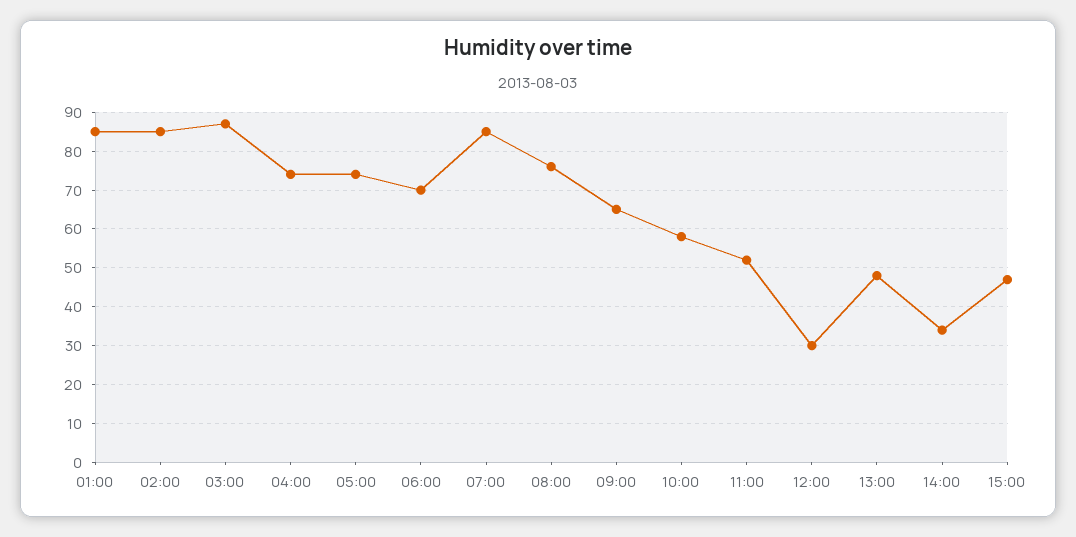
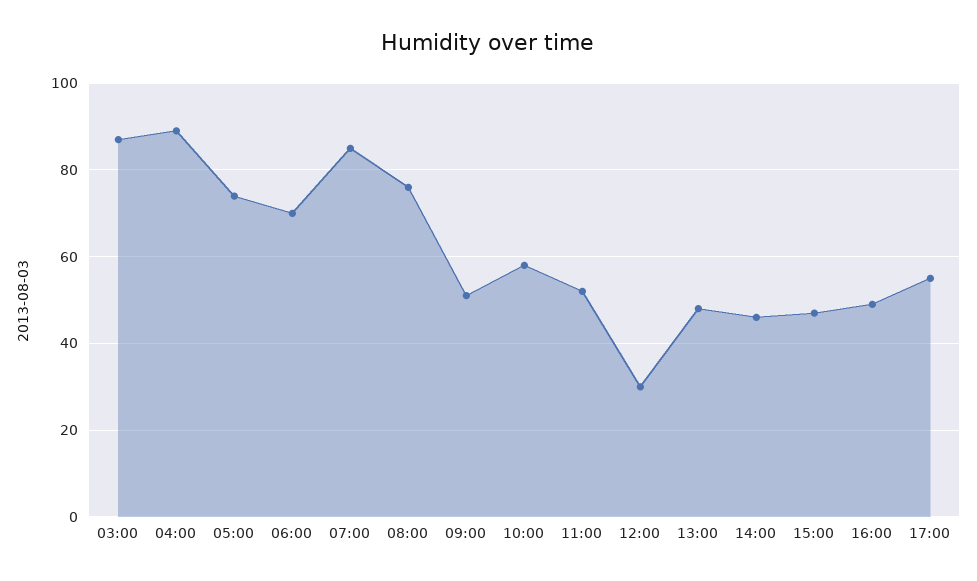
01:00: 85 -> none
02:00: 85 -> none
04:00: 75 -> 90
09:00: 65 -> 50
14:00: 35 -> 45
16:00: none -> 50
17:00: none -> 55

